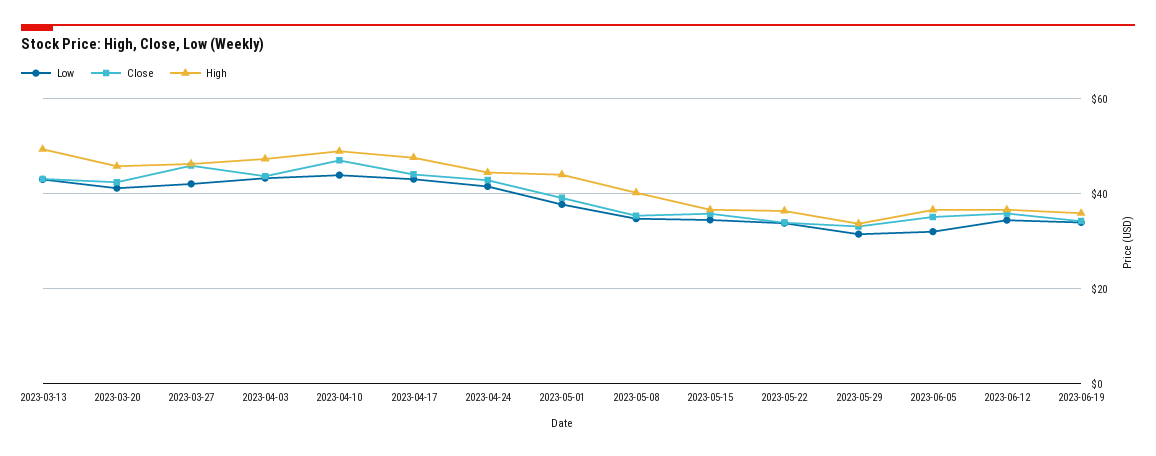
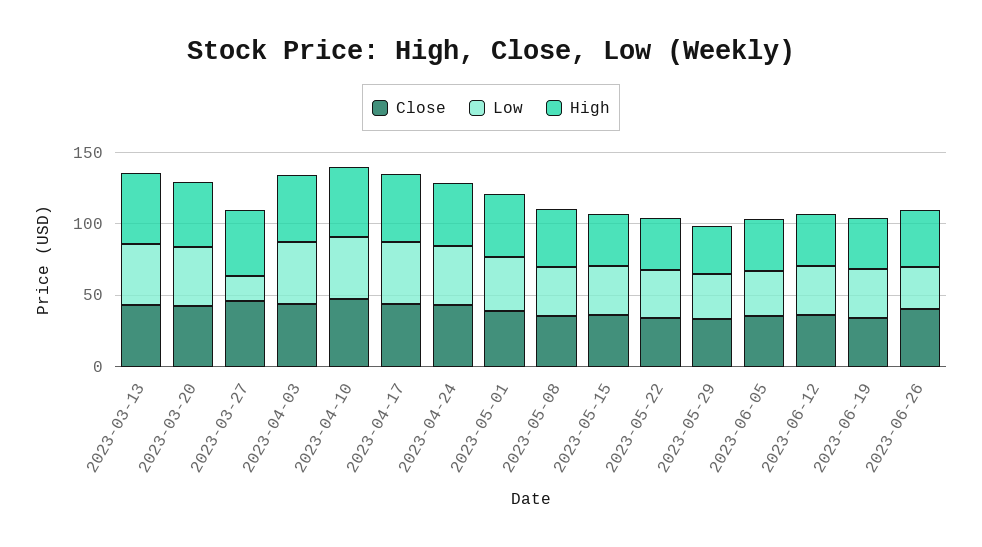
Low, 2023-03-27: 42 -> 20
Close, 2023-06-26: none -> 40
Low, 2023-06-26: none -> 30
High, 2023-06-26: none -> 40

